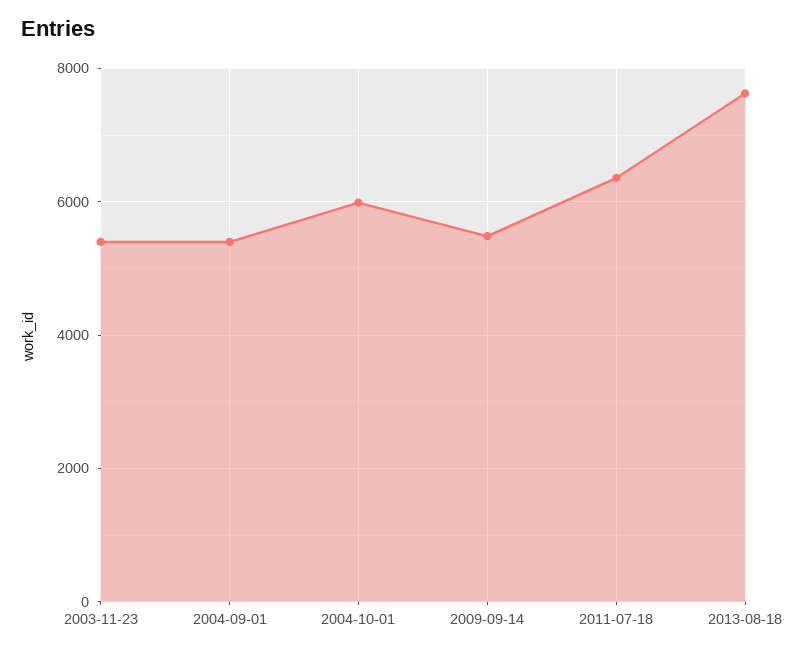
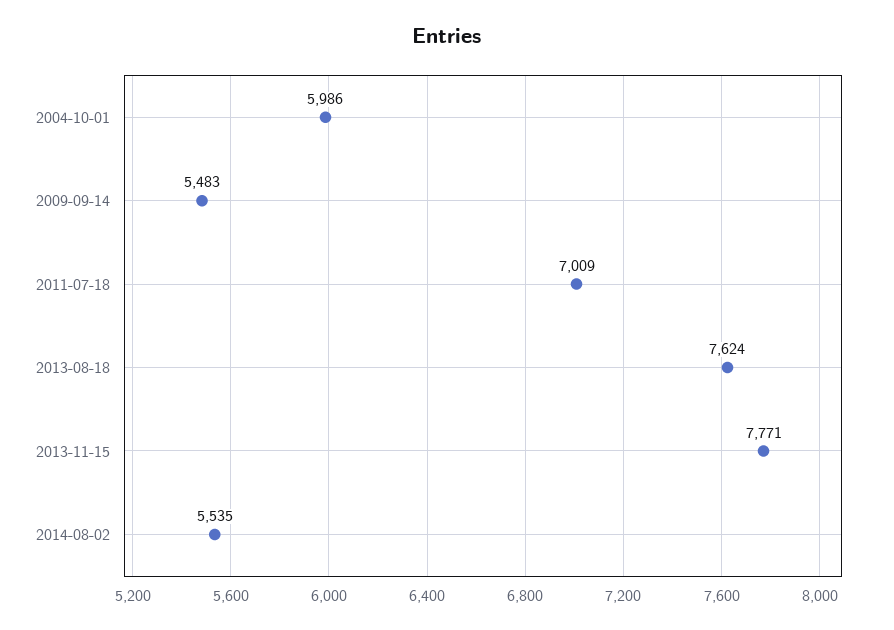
2003-11-23: 5400 -> none
2004-09-01: 5400 -> none
2011-07-18: 6400 -> 7009
2013-11-15: none -> 7771
2014-08-02: none -> 5535

